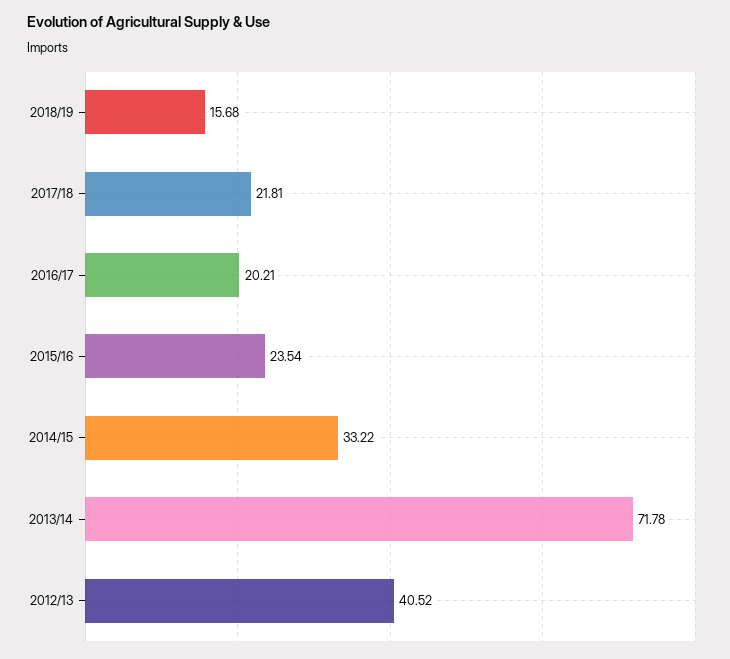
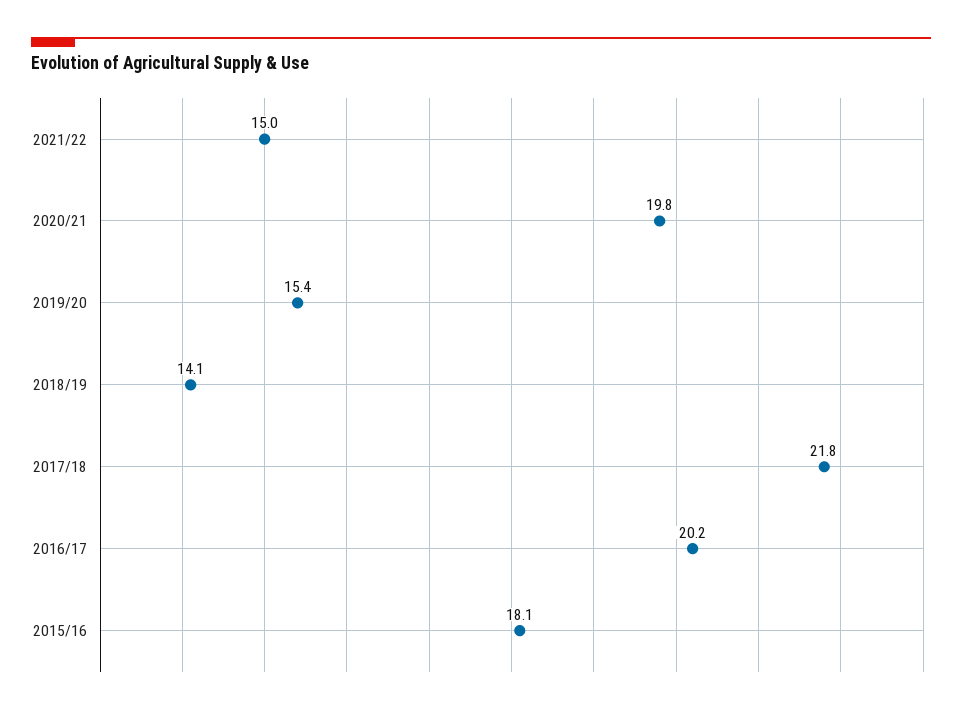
2018/19: 15.68 -> 14.1
2015/16: 23.54 -> 18.1
2014/15: 33.22 -> none
2013/14: 71.78 -> none
2012/13: 40.52 -> none
2021/22: none -> 15
2020/21: none -> 19.8
2019/20: none -> 15.4

